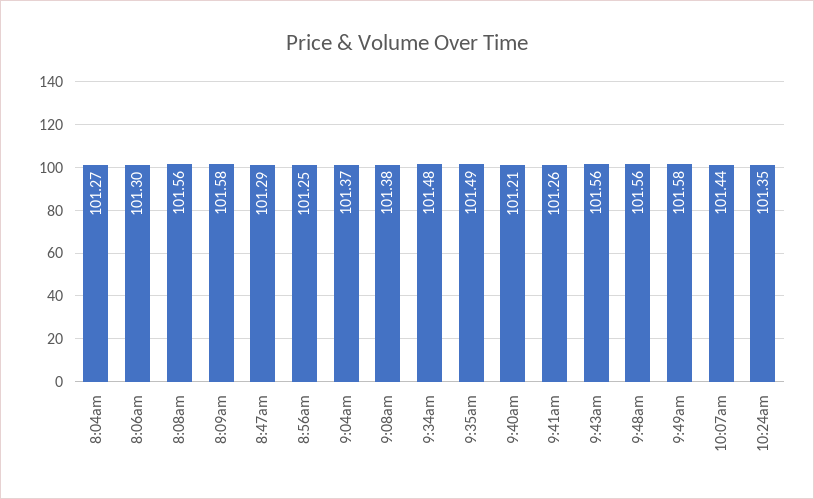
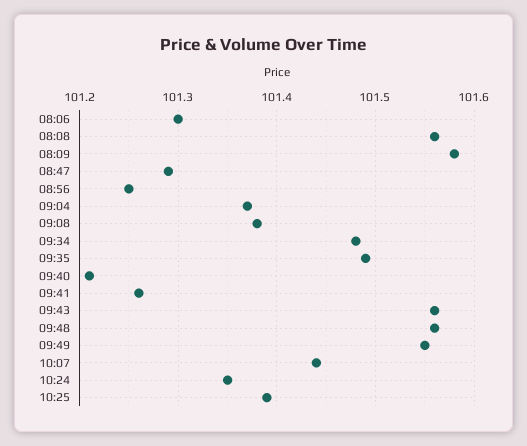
8:04am: 101.27 -> none
9:49am: 101.58 -> 101.55
10:25: none -> 101.39

